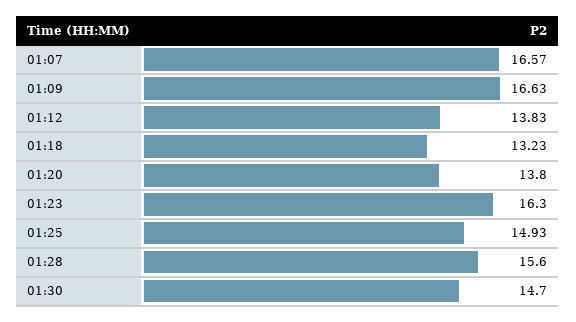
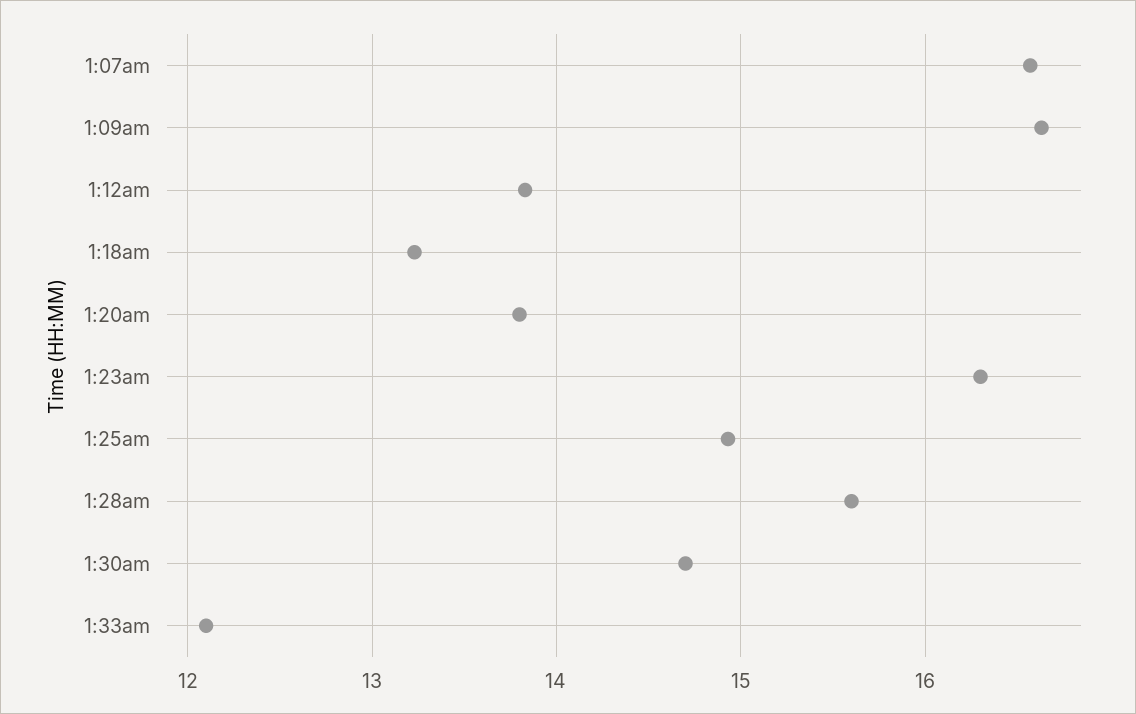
1:33am: none -> 12.1

